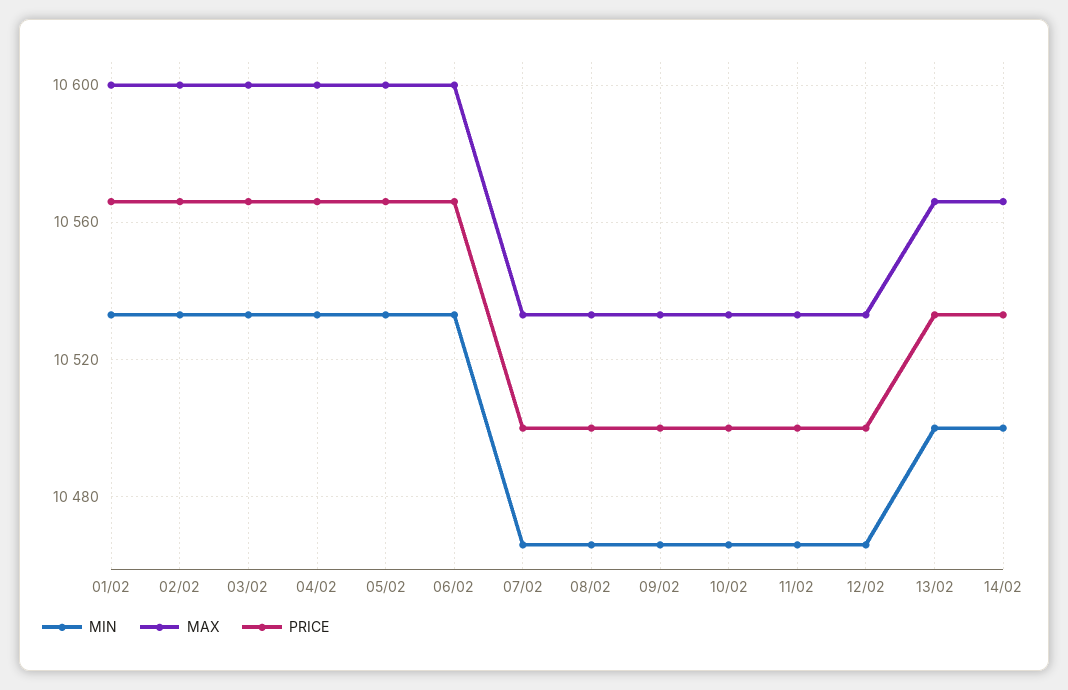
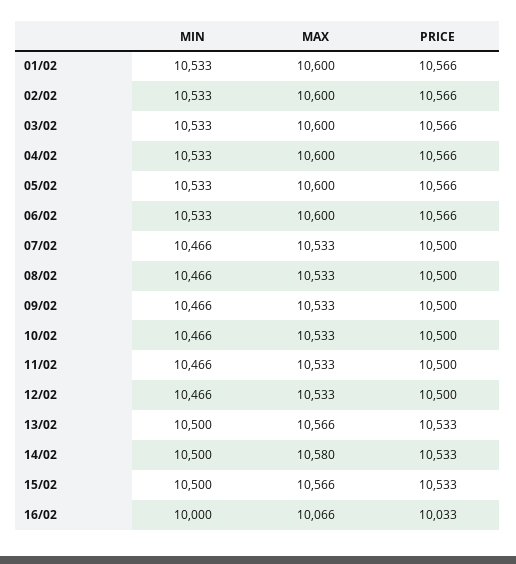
MAX, 14/02: 10565 -> 10580
MIN, 15/02: none -> 10500
MAX, 15/02: none -> 10566
PRICE, 15/02: none -> 10533
MIN, 16/02: none -> 10000
MAX, 16/02: none -> 10066
PRICE, 16/02: none -> 10033

